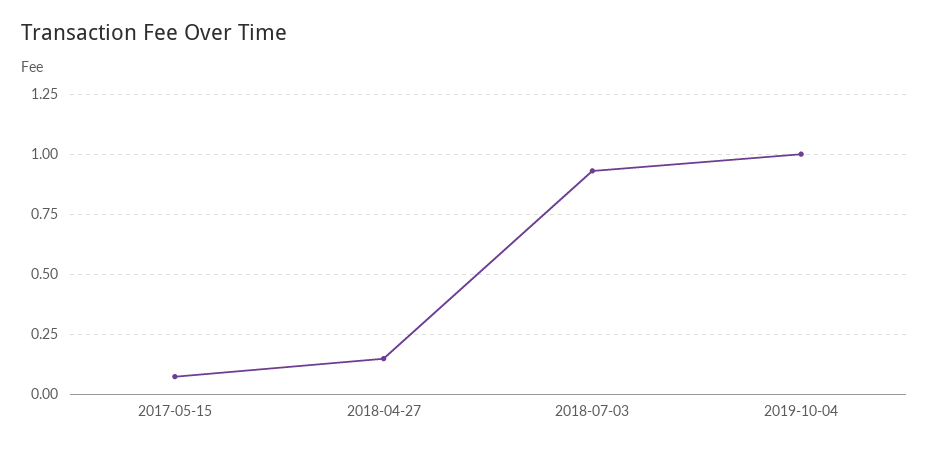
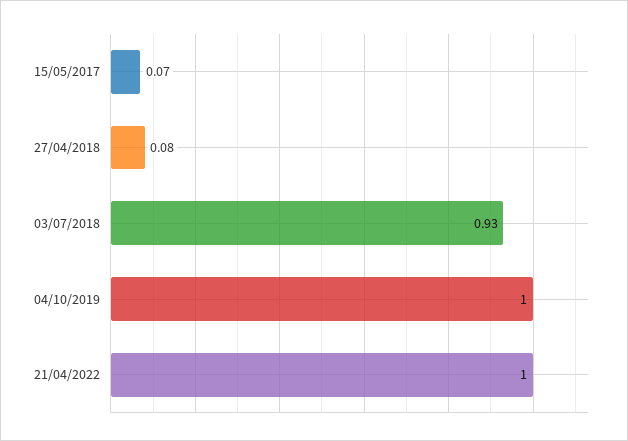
2018-04-27: 0.15 -> 0.08
21/04/2022: none -> 1

